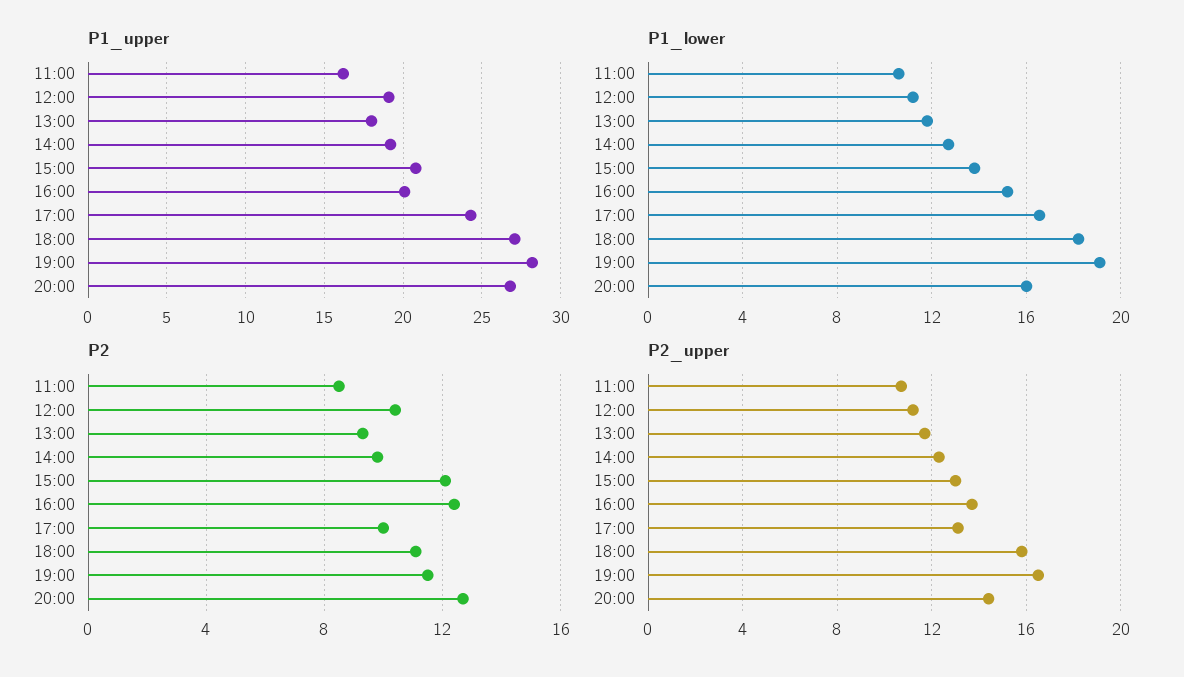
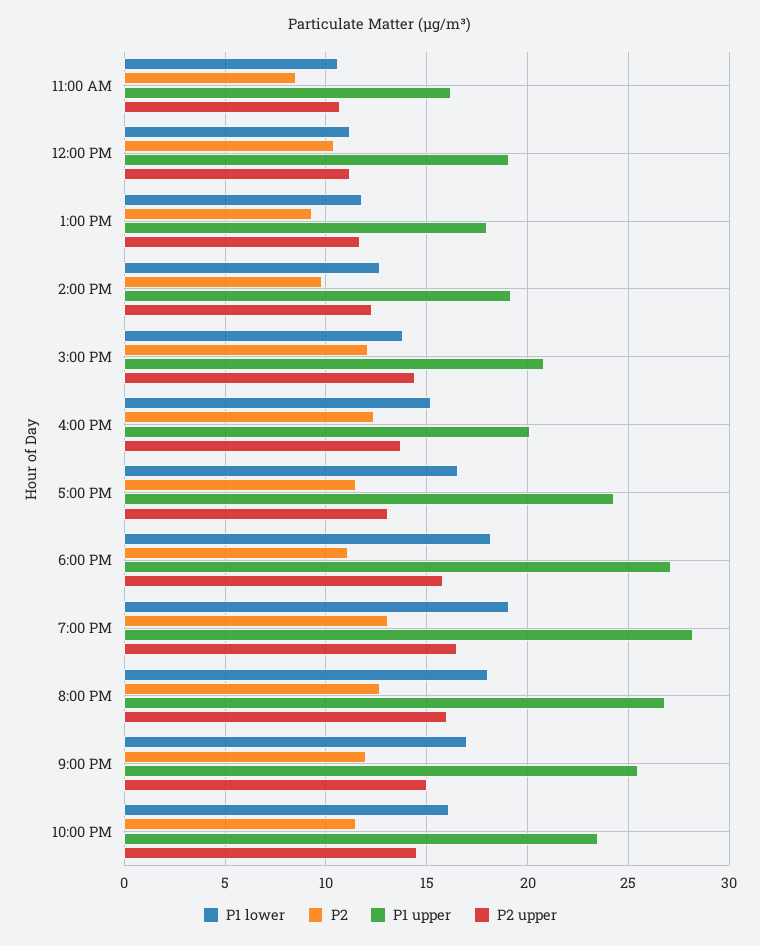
P1_lower, 20:00: 16 -> 18
P2, 17:00: 10 -> 11.5
P2, 19:00: 11.5 -> 13
P2_upper, 15:00: 13 -> 14.5
P2_upper, 20:00: 14.5 -> 16
P1_lower, 9:00 PM: none -> 17
P2, 9:00 PM: none -> 12
P1_upper, 9:00 PM: none -> 25.5
P2_upper, 9:00 PM: none -> 15
P1_lower, 10:00 PM: none -> 16
P2, 10:00 PM: none -> 11.5
P1_upper, 10:00 PM: none -> 23.5
P2_upper, 10:00 PM: none -> 14.5

